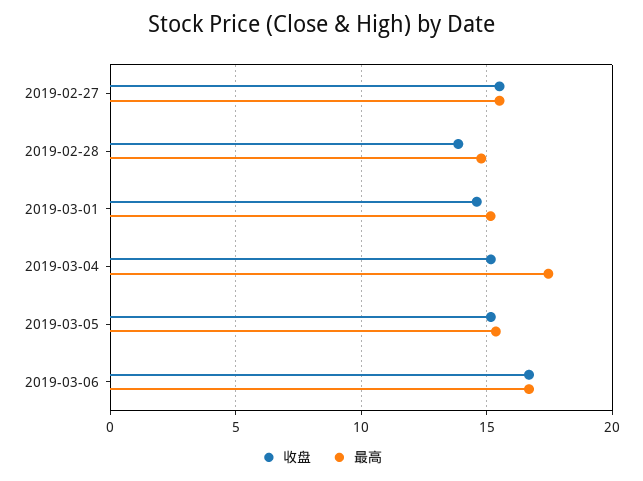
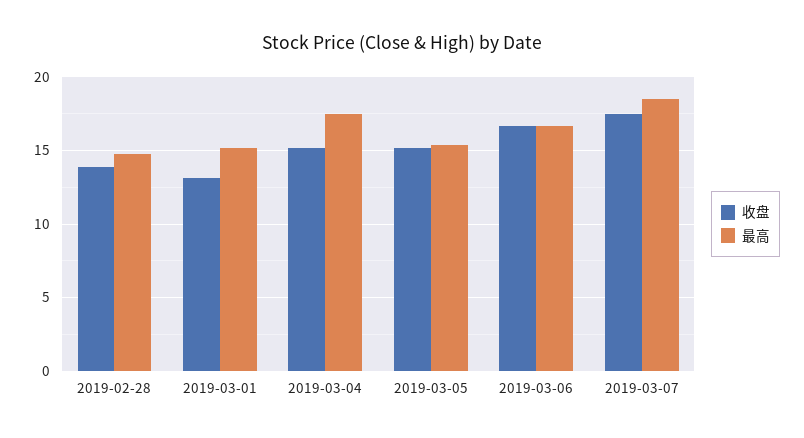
收盘, 2019-02-27: 15.5 -> none
最高, 2019-02-27: 15.5 -> none
收盘, 2019-03-01: 14.5 -> 13
收盘, 2019-03-07: none -> 17.5
最高, 2019-03-07: none -> 18.5

